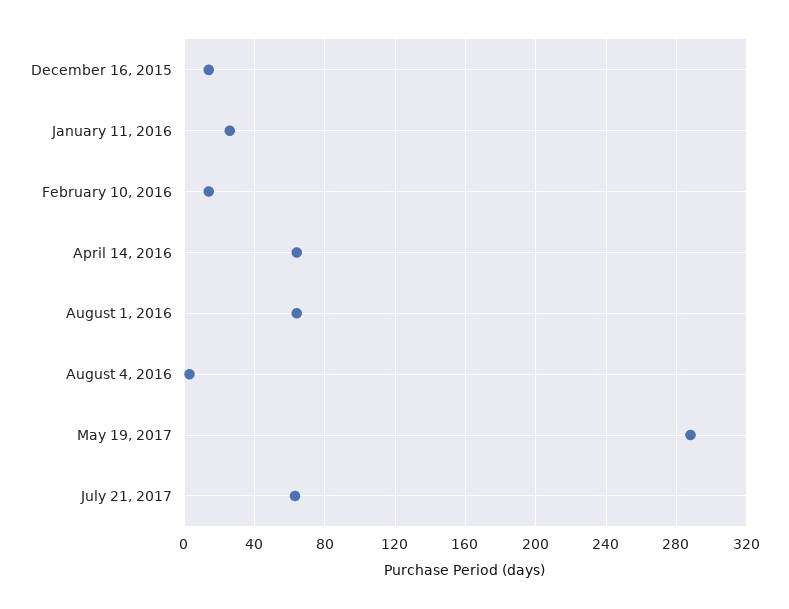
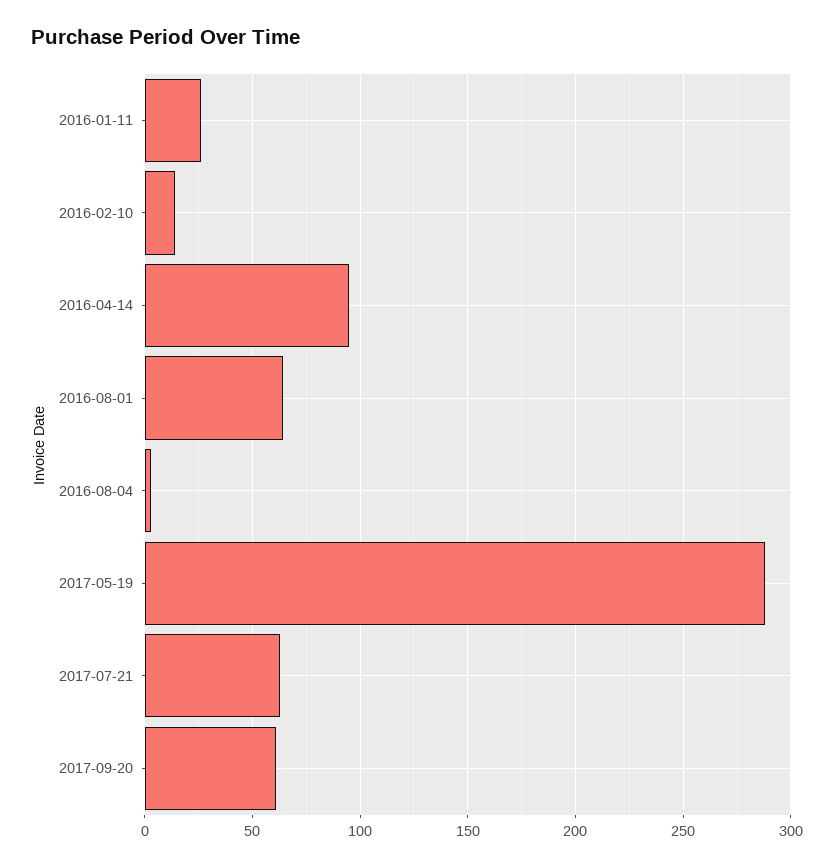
December 16, 2015: 15 -> none
April 14, 2016: 65 -> 95
2017-09-20: none -> 60

